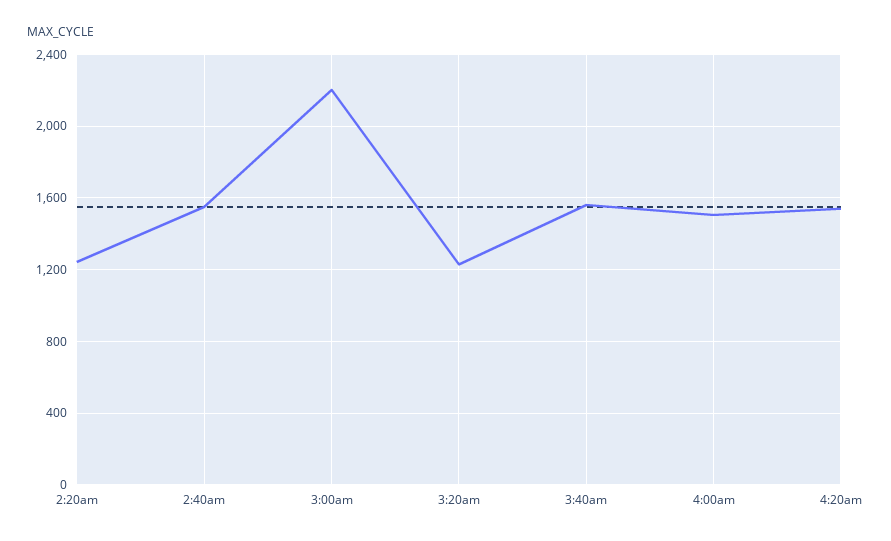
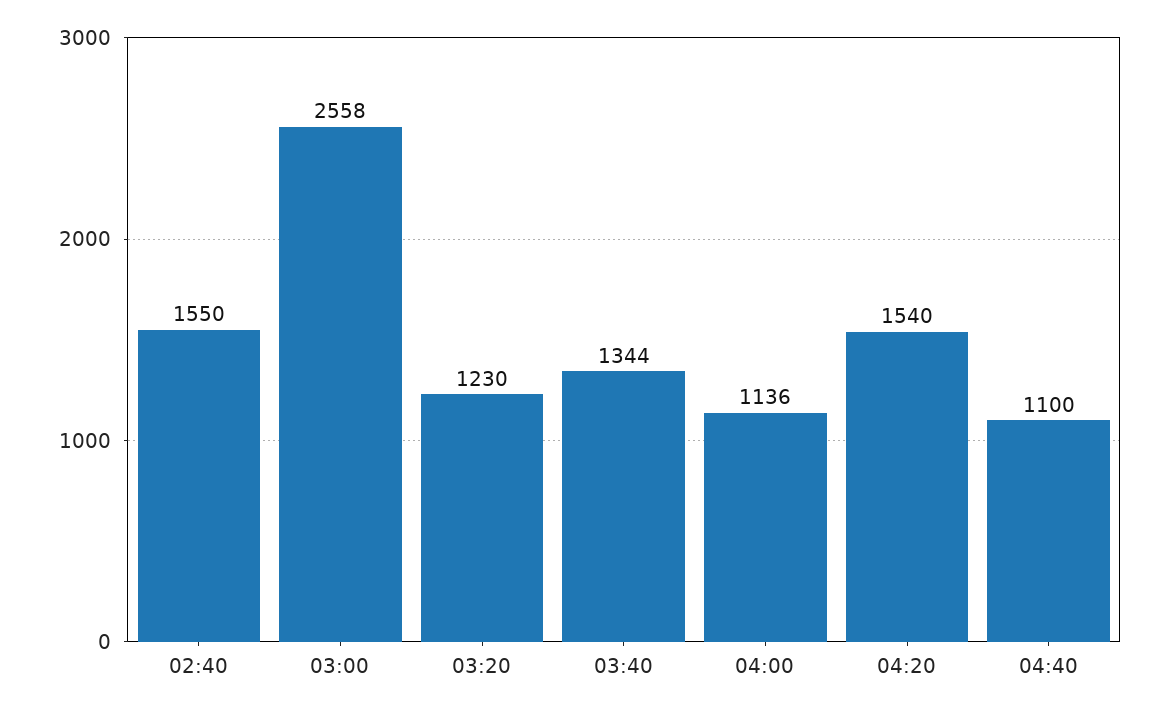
2:20am: 1250 -> none
3:00am: 2200 -> 2558
3:40am: 1550 -> 1344
4:00am: 1500 -> 1136
04:40: none -> 1100

